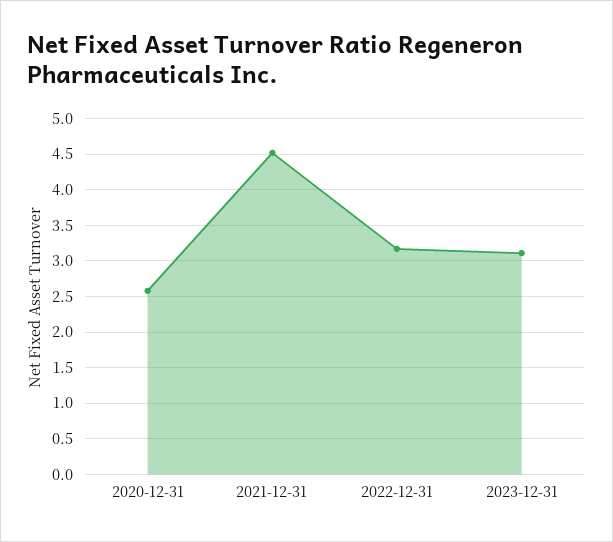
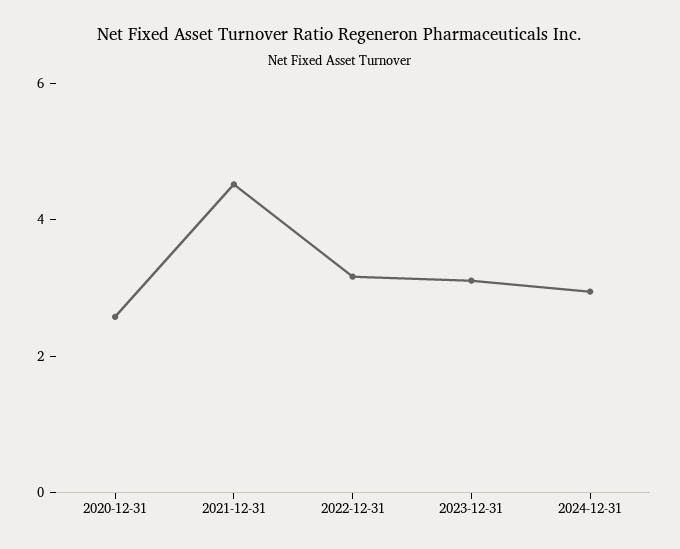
2024-12-31: none -> 3

